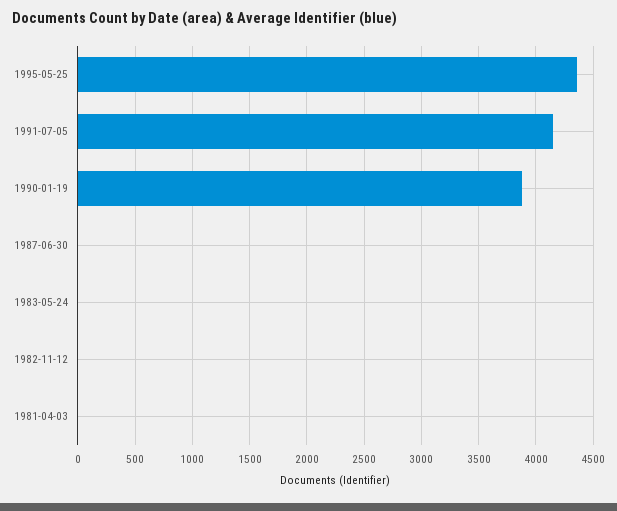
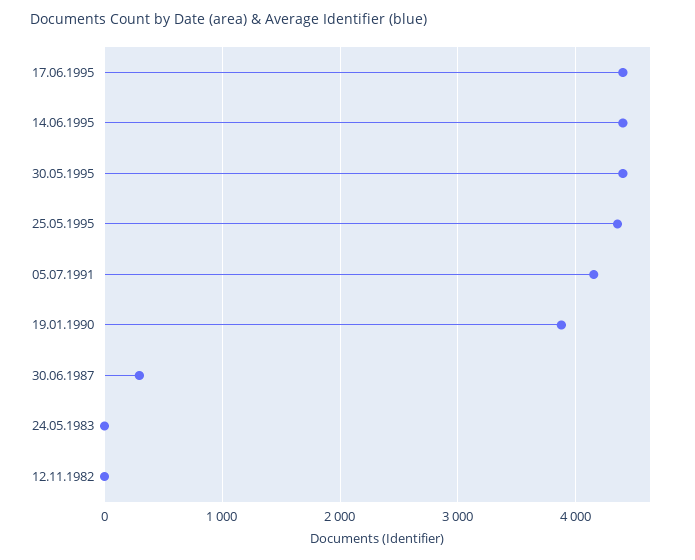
1987-06-30: 0 -> 300
1981-04-03: 0 -> none
17.06.1995: none -> 4400
14.06.1995: none -> 4400
30.05.1995: none -> 4400

